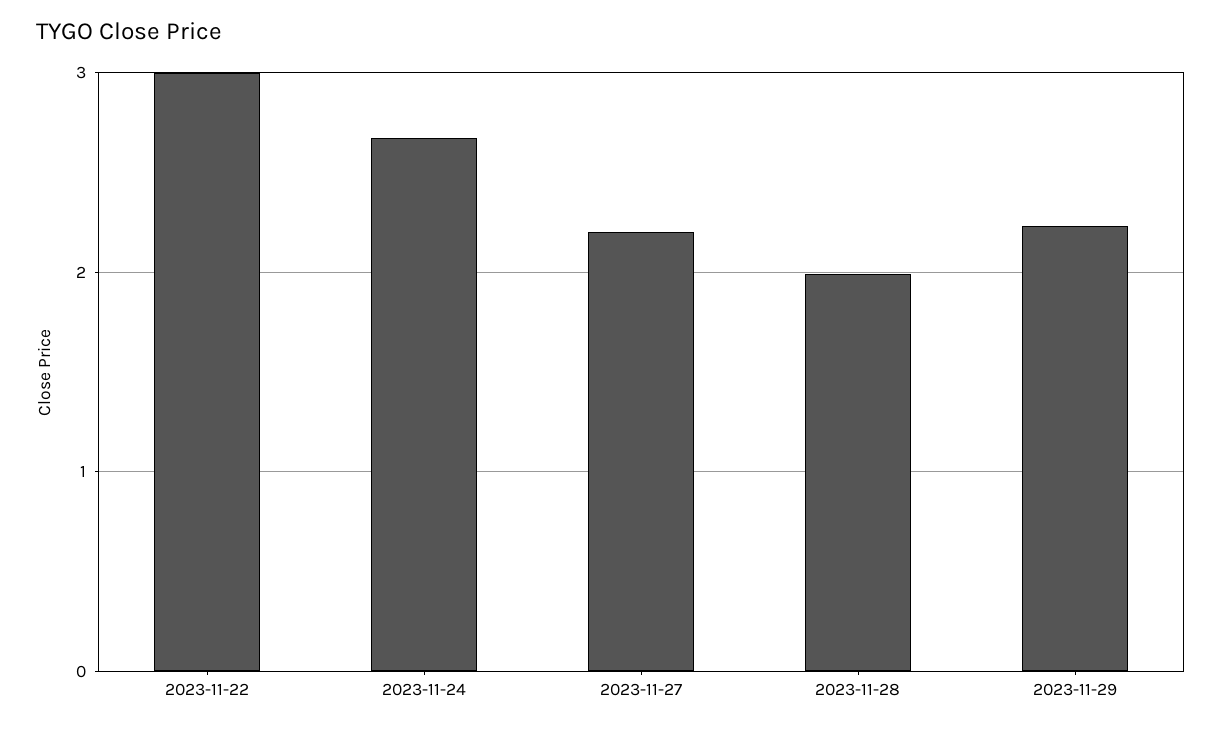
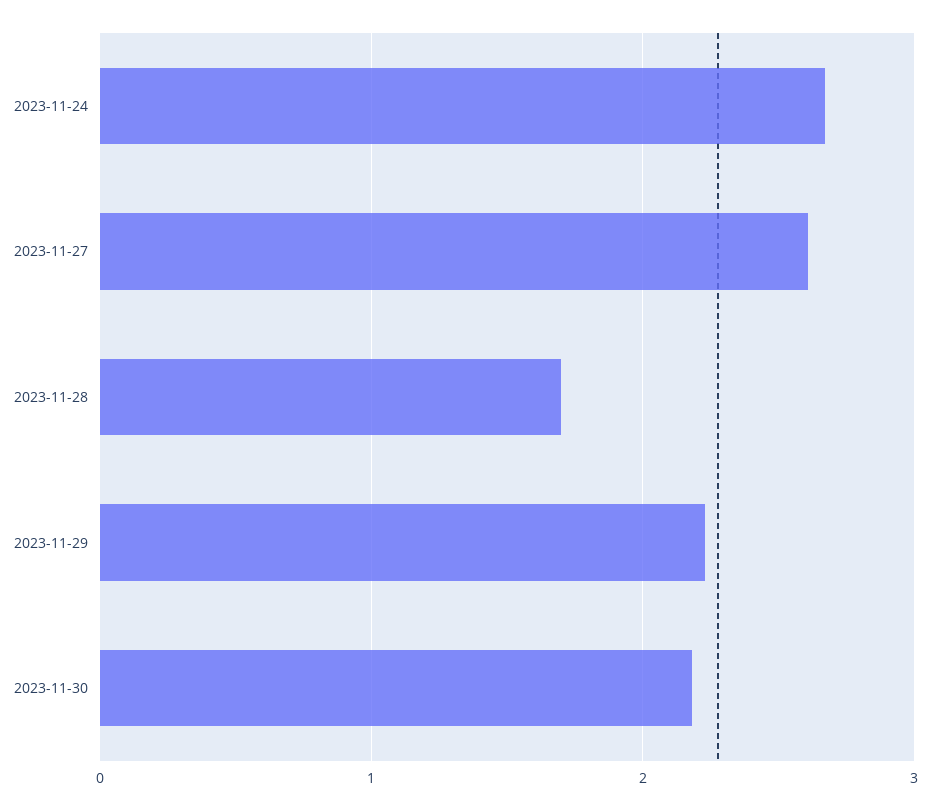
2023-11-22: 3 -> none
2023-11-27: 2.2 -> 2.6
2023-11-28: 2 -> 1.7
2023-11-30: none -> 2.2

